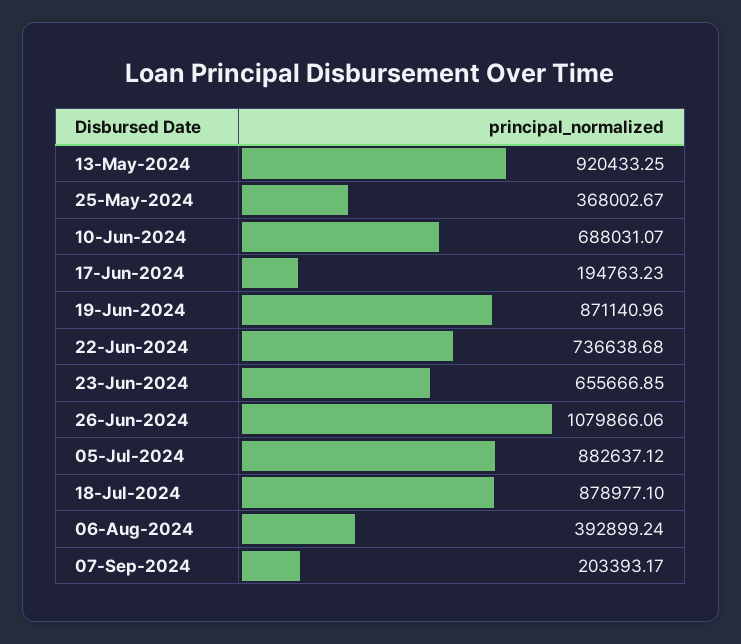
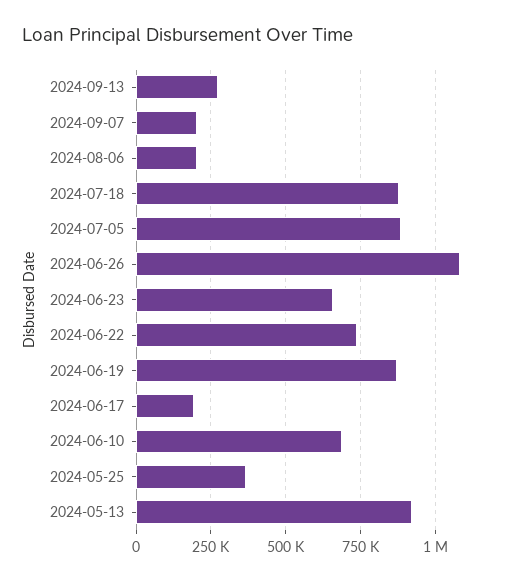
06-Aug-2024: 392899.24 -> 200000
2024-09-13: none -> 275000

